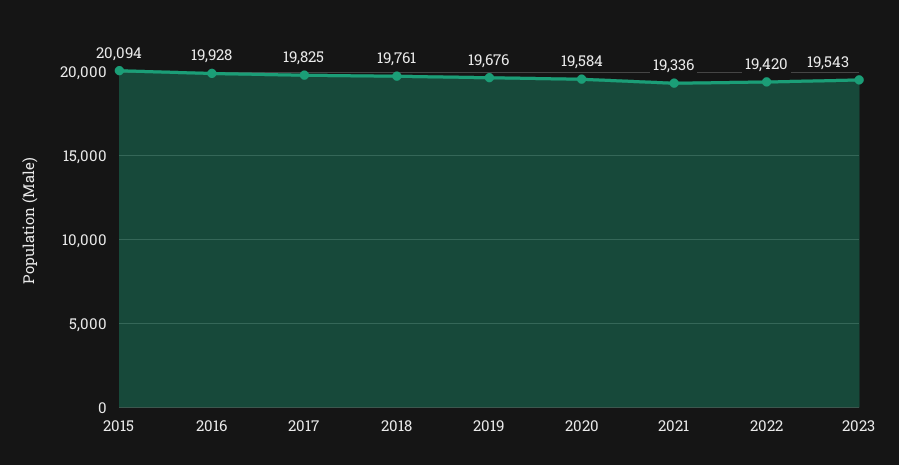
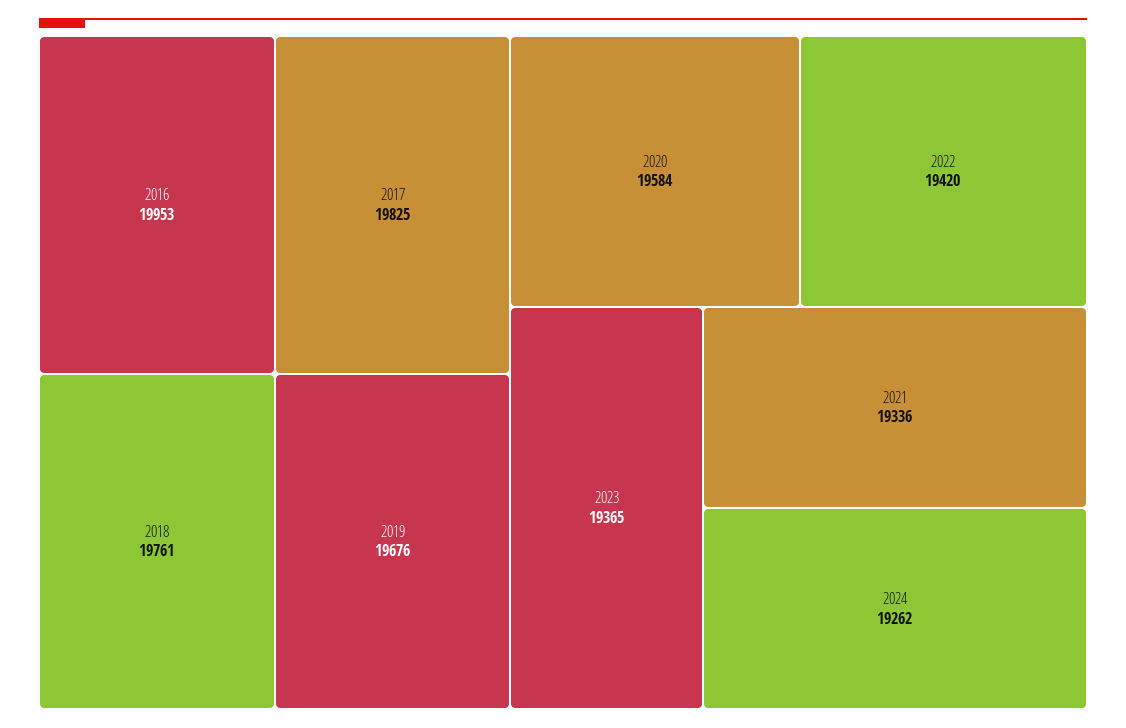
2015: 20094 -> none
2016: 19928 -> 19953
2023: 19543 -> 19365
2024: none -> 19262

